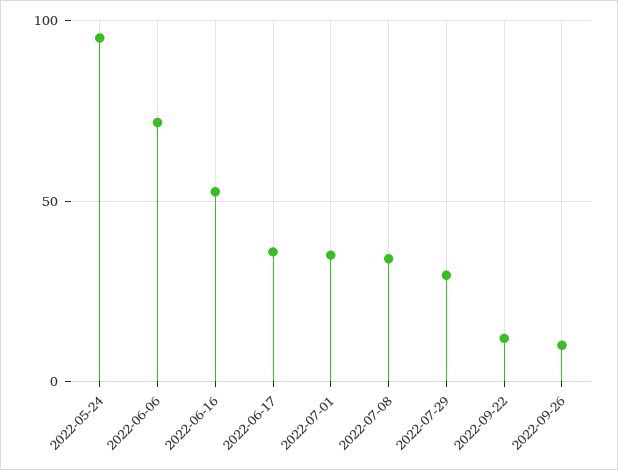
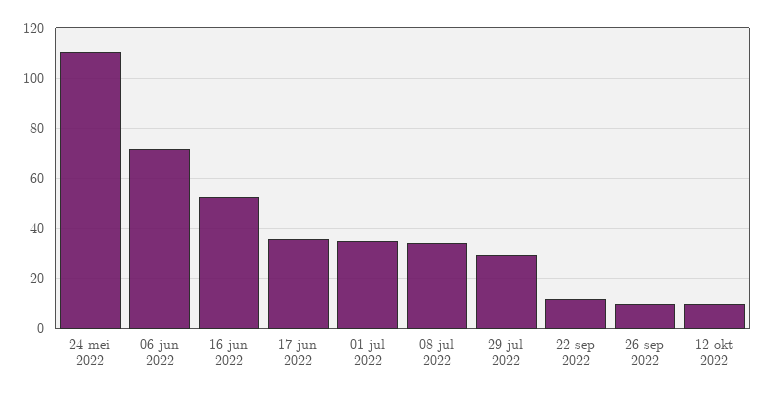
2022-05-24: 95 -> 110
12 okt 2022: none -> 10

